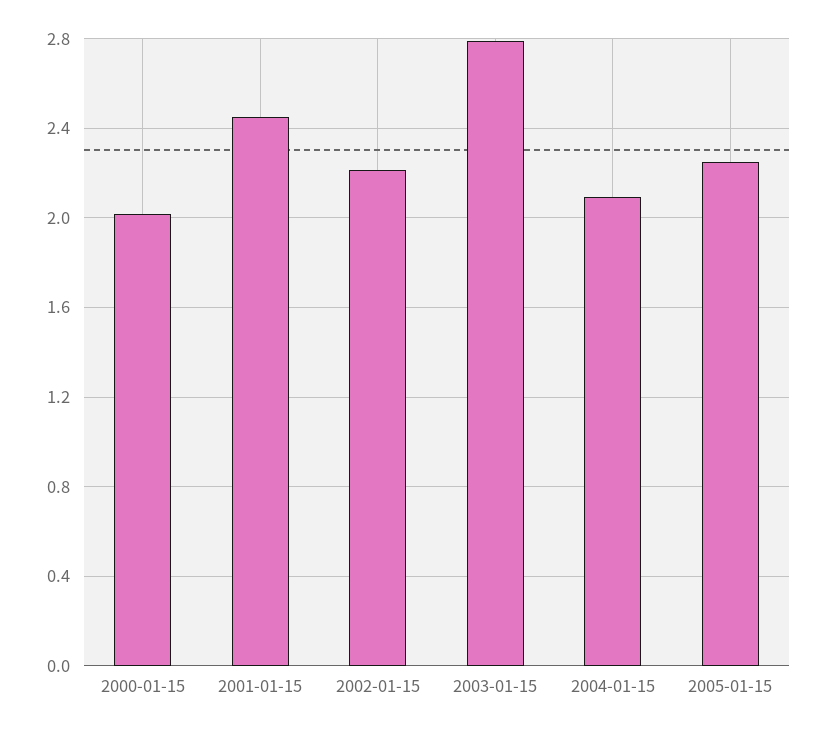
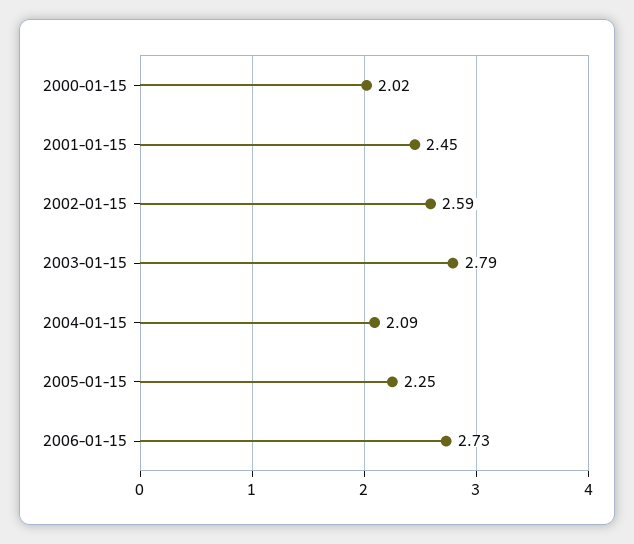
2002-01-15: 2.2 -> 2.59
2006-01-15: none -> 2.73

